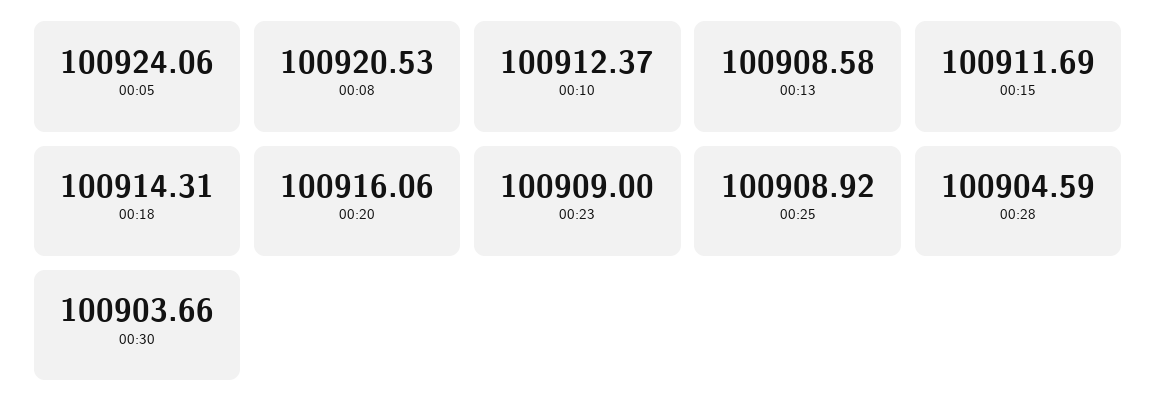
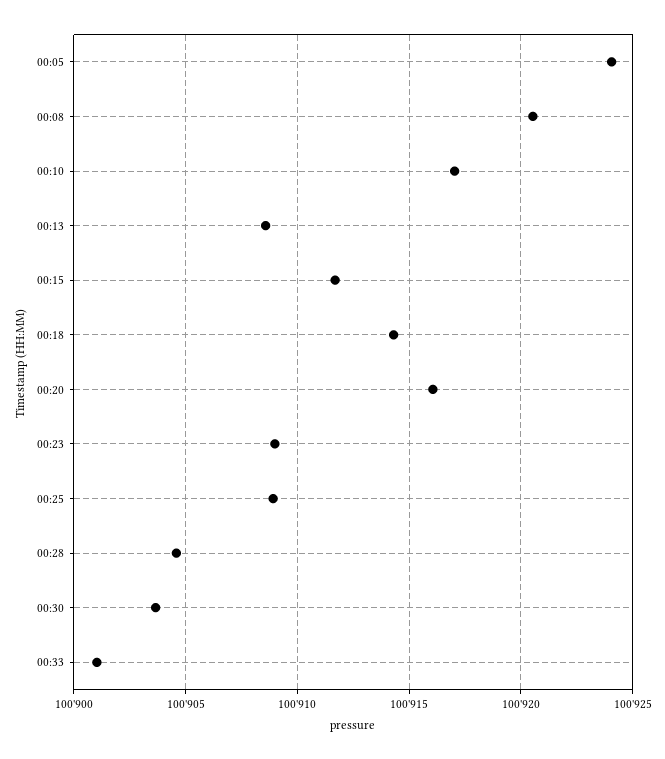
00:10: 100912.37 -> 100917
00:33: none -> 100901

